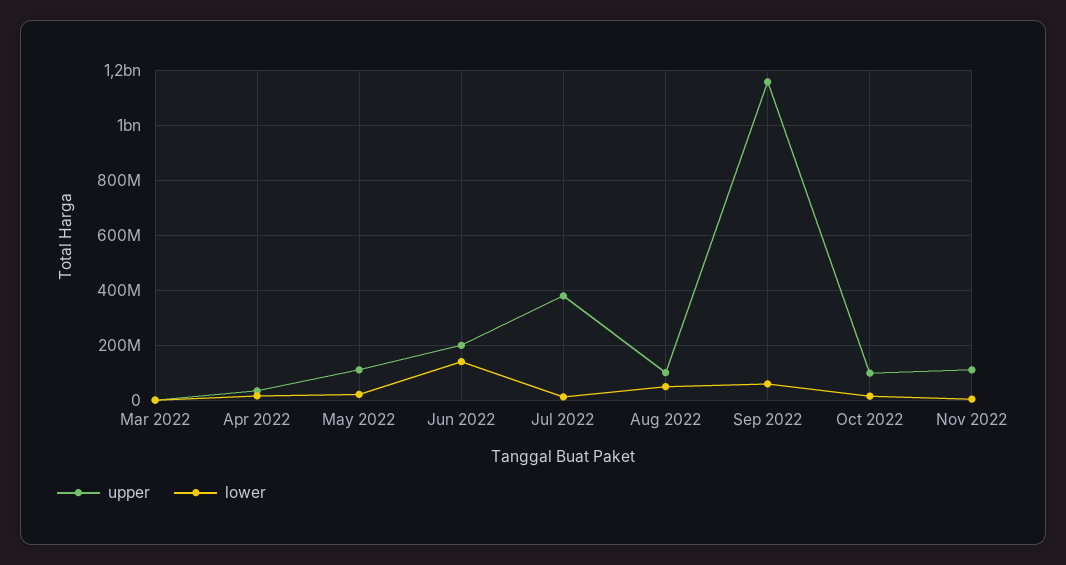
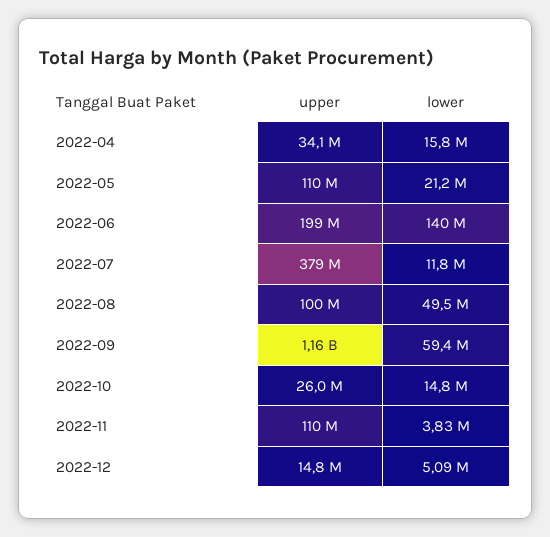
upper, Mar 2022: 0 -> none
lower, Mar 2022: 0 -> none
upper, Oct 2022: 100000000 -> 26000000
upper, 2022-12: none -> 14800000
lower, 2022-12: none -> 5090000

